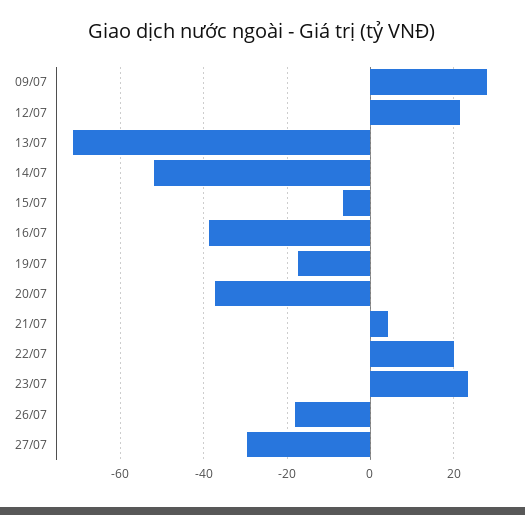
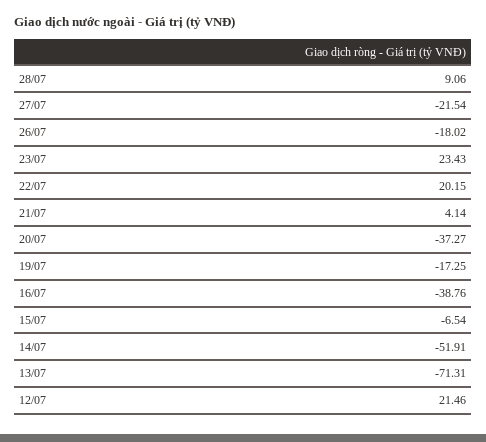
09/07: 28 -> none
27/07: -30 -> -21.54
28/07: none -> 9.06

